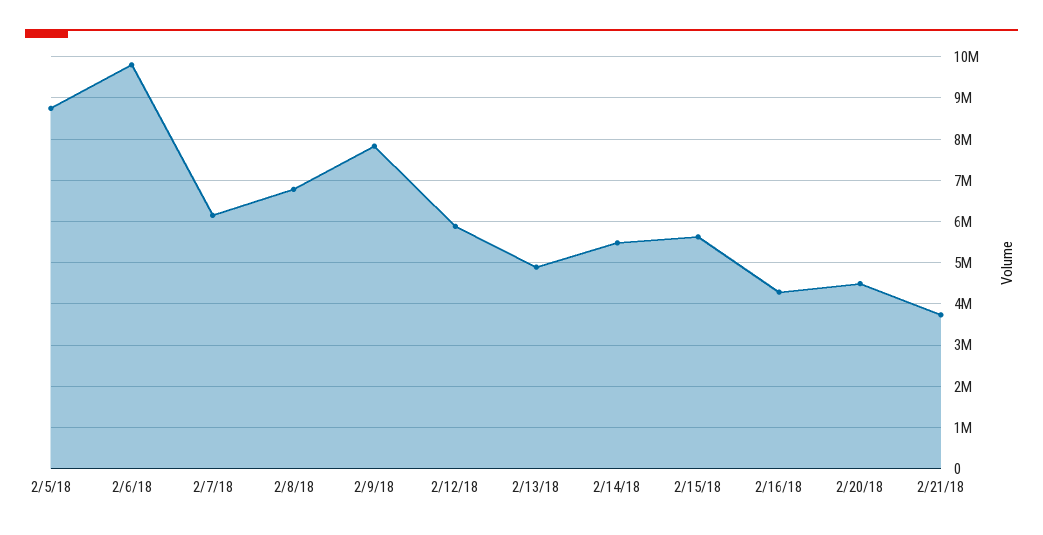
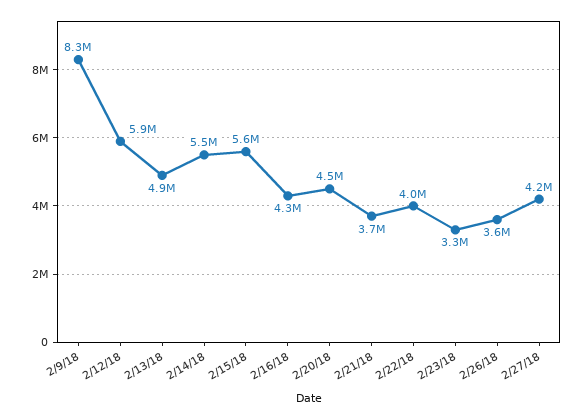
2/5/18: 8800000 -> none
2/6/18: 9800000 -> none
2/7/18: 6200000 -> none
2/8/18: 6800000 -> none
2/9/18: 7800000 -> 8300000
2/22/18: none -> 4000000
2/23/18: none -> 3300000
2/26/18: none -> 3600000
2/27/18: none -> 4200000

